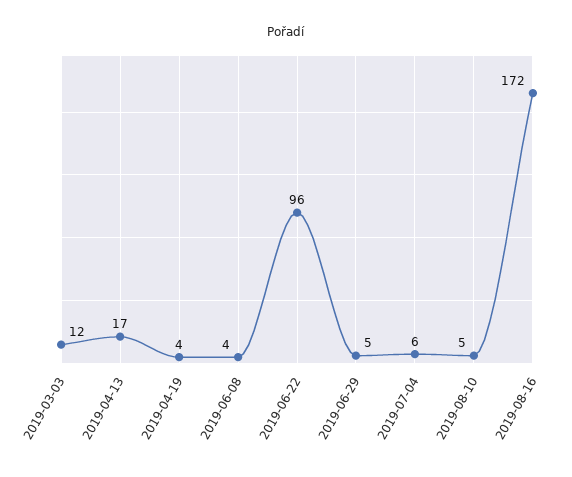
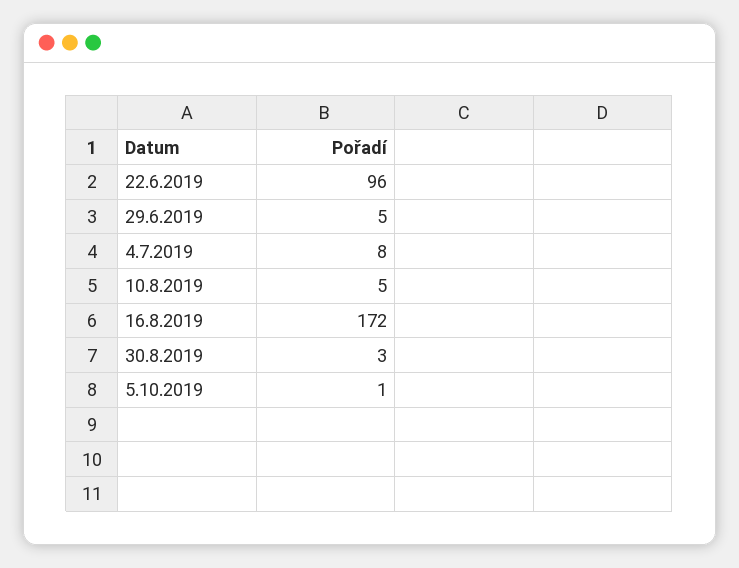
2019-03-03: 12 -> none
2019-04-13: 17 -> none
2019-04-19: 4 -> none
2019-06-08: 4 -> none
2019-07-04: 6 -> 8
30.8.2019: none -> 3
5.10.2019: none -> 1

